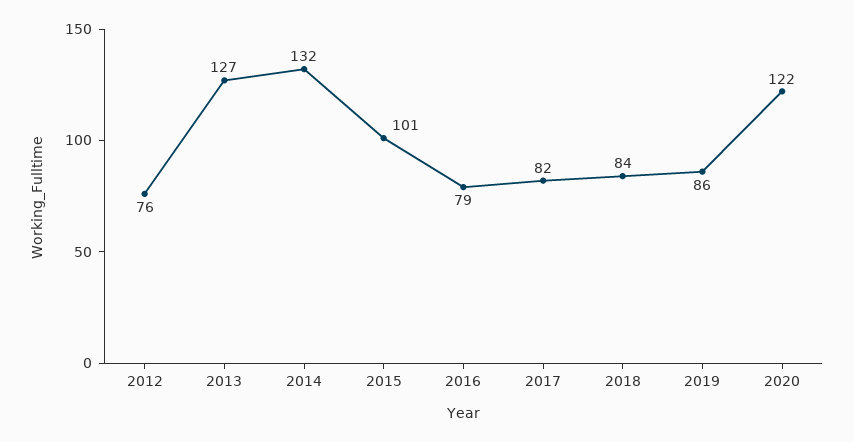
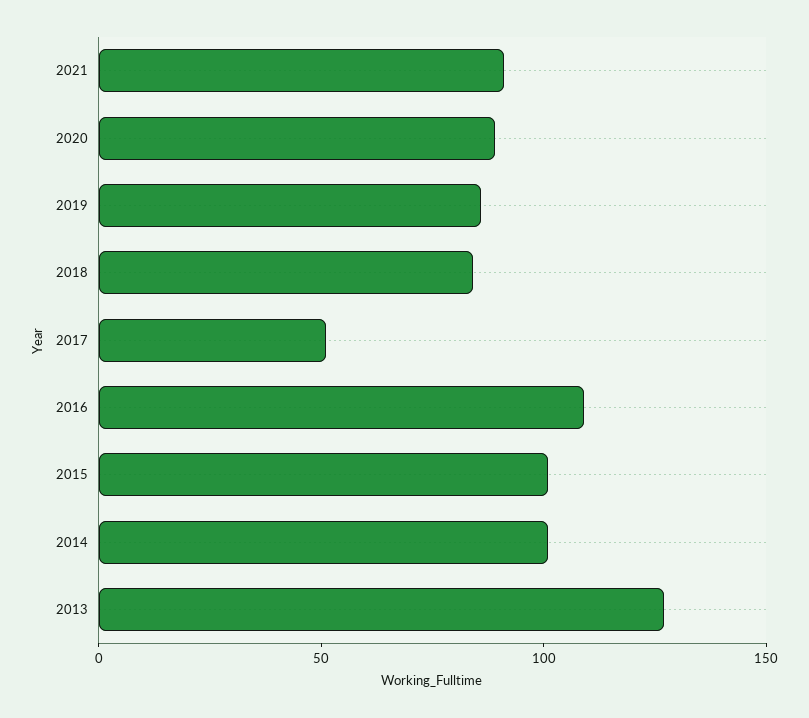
2012: 76 -> none
2014: 132 -> 100
2016: 79 -> 110
2017: 82 -> 50
2020: 122 -> 90
2021: none -> 90

